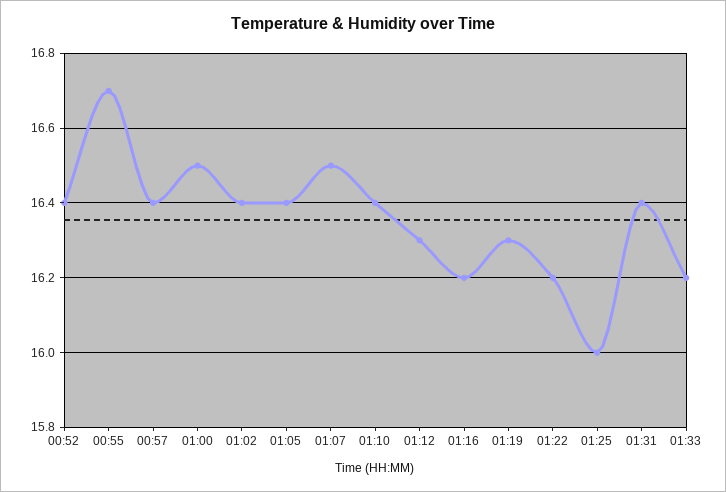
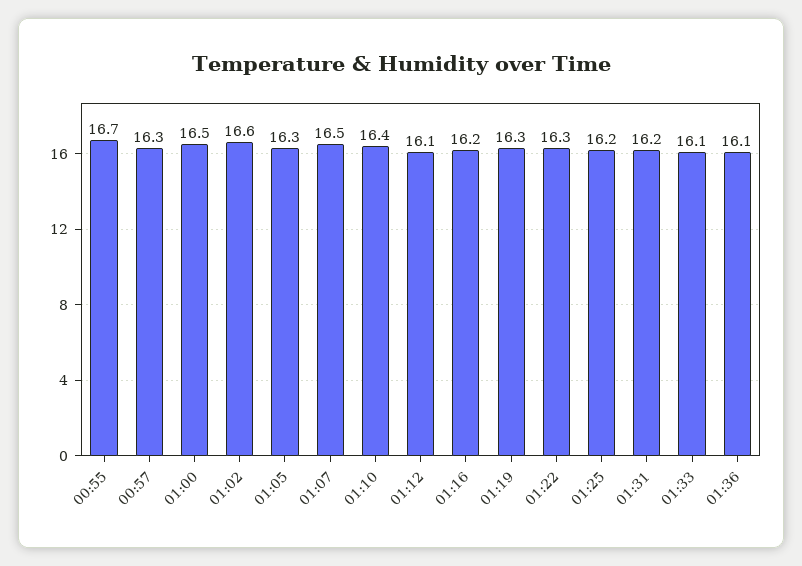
00:52: 16.4 -> none
00:57: 16.4 -> 16.3
01:02: 16.4 -> 16.6
01:05: 16.4 -> 16.3
01:12: 16.3 -> 16.1
01:22: 16.2 -> 16.3
01:25: 16 -> 16.2
01:31: 16.4 -> 16.2
01:33: 16.2 -> 16.1
01:36: none -> 16.1

